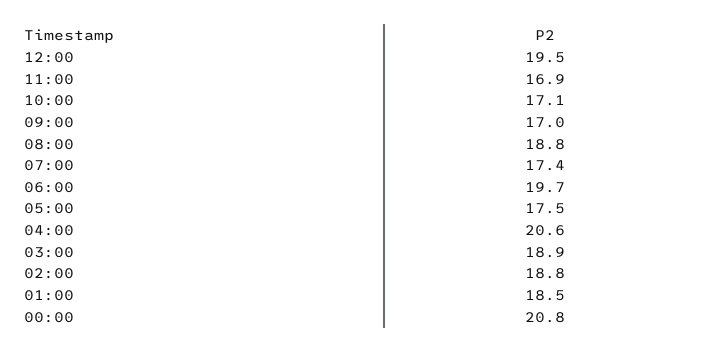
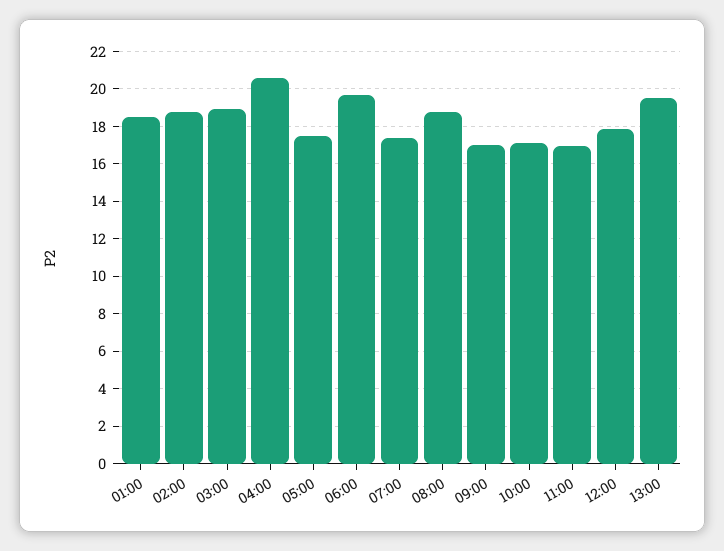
12:00: 19.5 -> 18
00:00: 20.8 -> none
13:00: none -> 19.5

